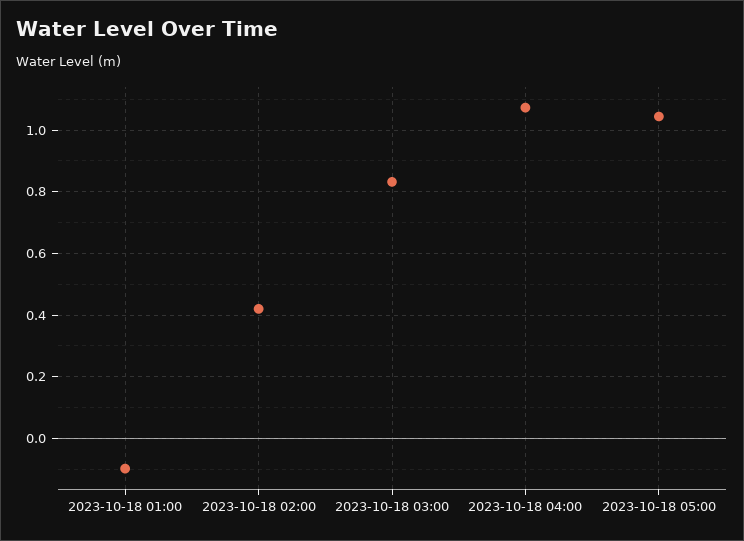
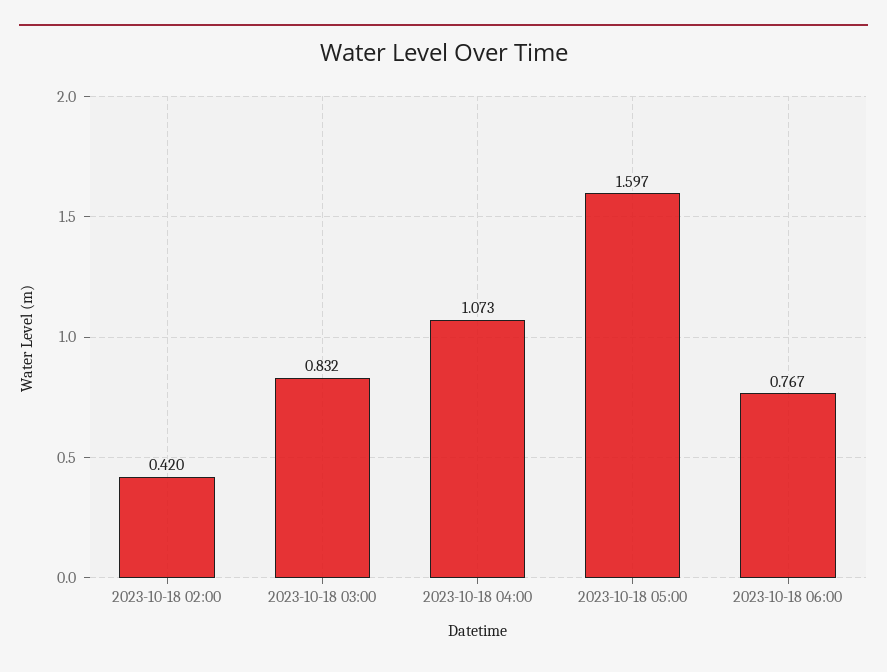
2023-10-18 01:00: -0.1 -> none
2023-10-18 05:00: 1.04 -> 1.597
2023-10-18 06:00: none -> 0.767

